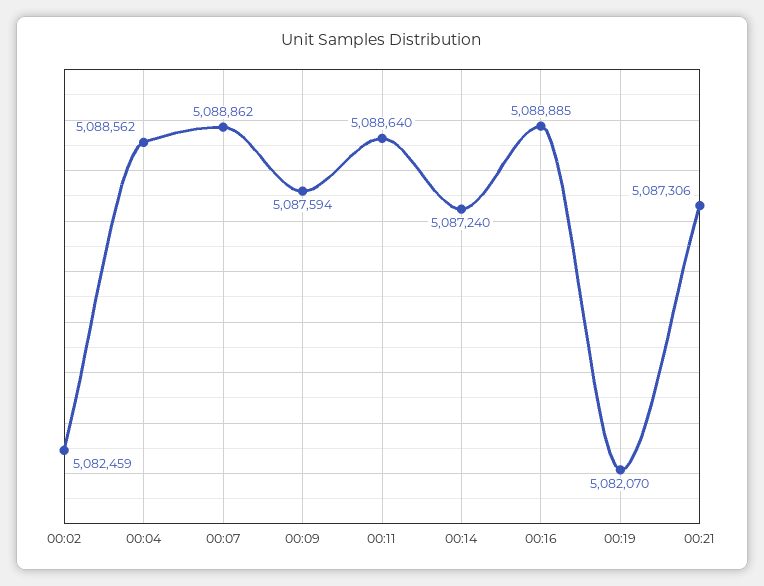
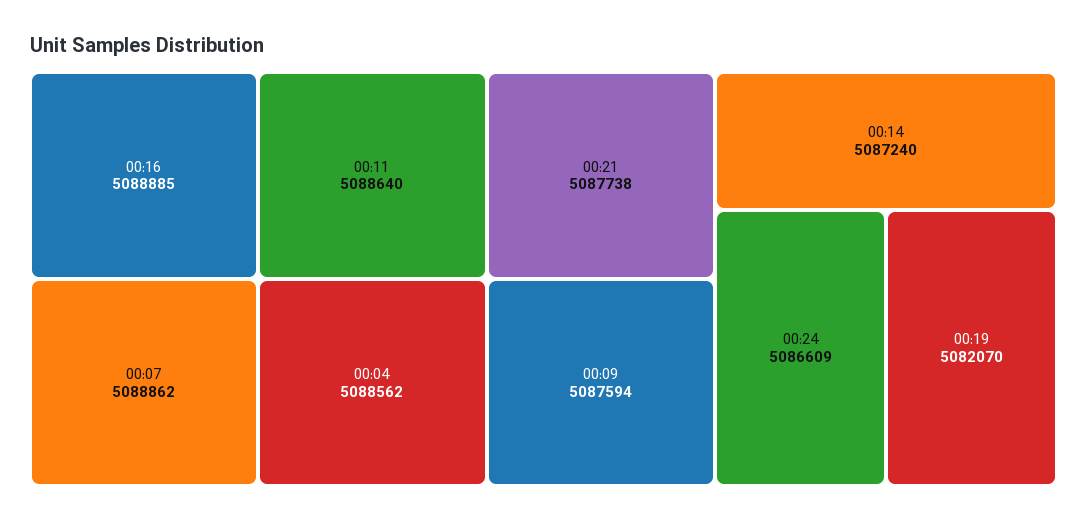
00:02: 5082459 -> none
00:21: 5087306 -> 5087738
00:24: none -> 5086609

